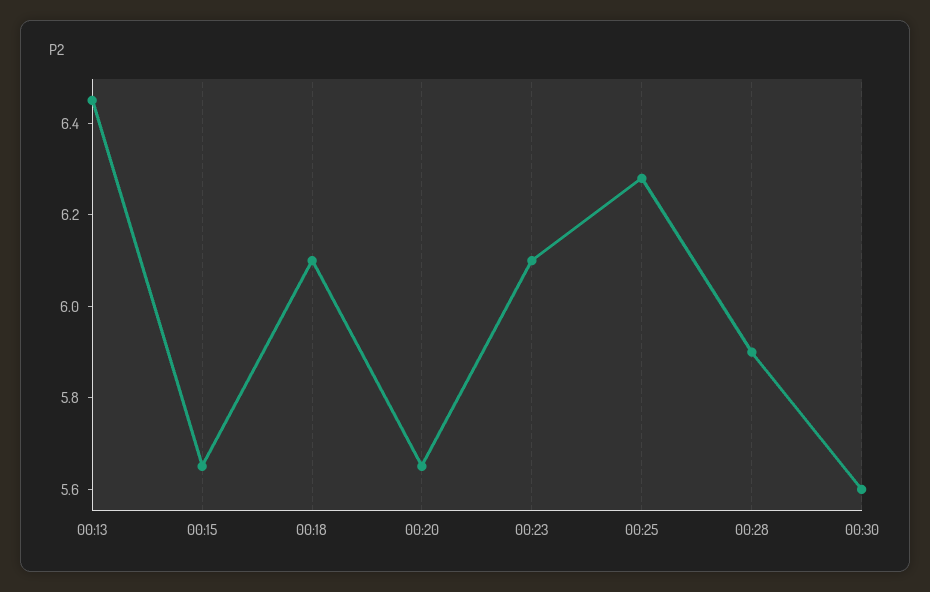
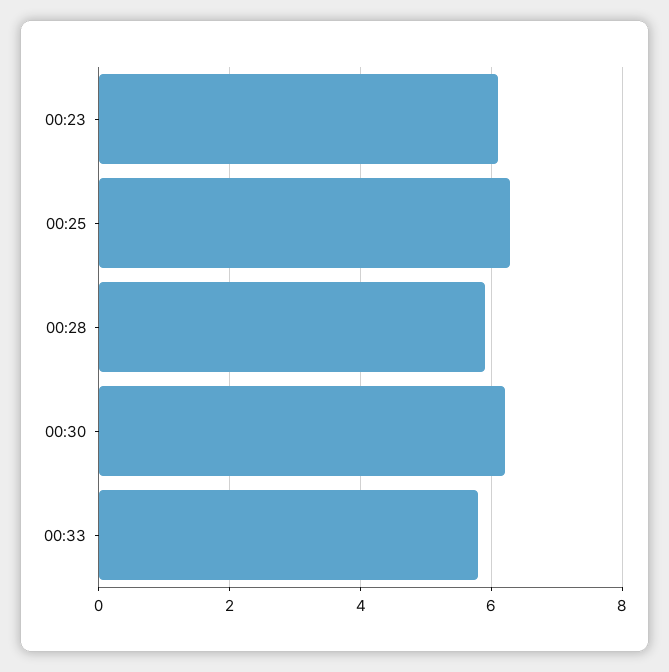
00:13: 6.45 -> none
00:15: 5.65 -> none
00:18: 6.1 -> none
00:20: 5.65 -> none
00:30: 5.6 -> 6.2
00:33: none -> 5.8

